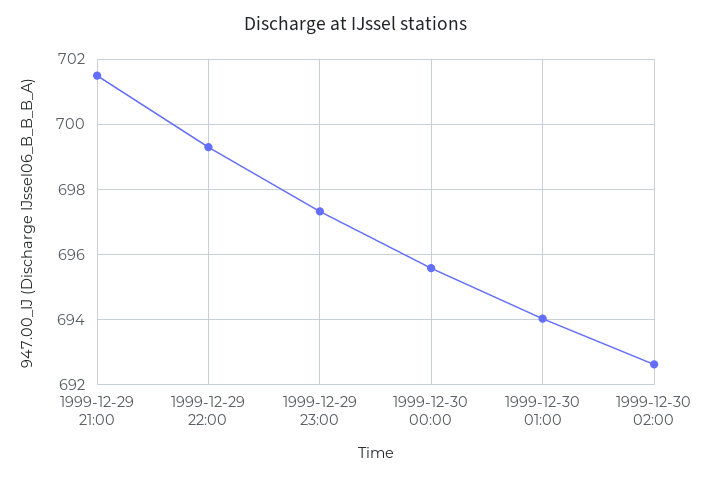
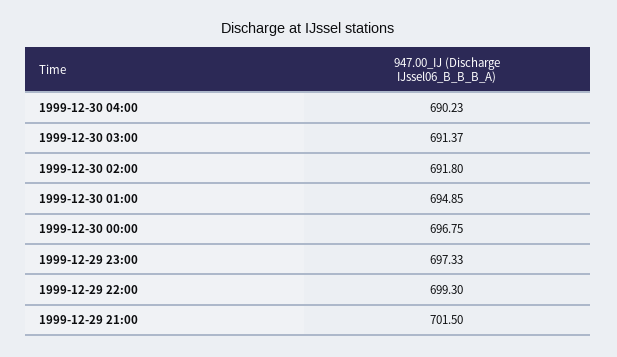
1999-12-30 00:00: 695.6 -> 696.75
1999-12-30 01:00: 694 -> 694.85
1999-12-30 02:00: 692.6 -> 691.8
1999-12-30 04:00: none -> 690.23
1999-12-30 03:00: none -> 691.37

